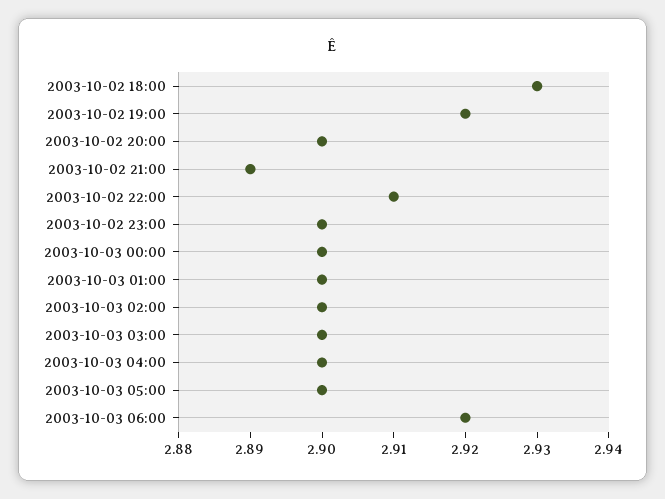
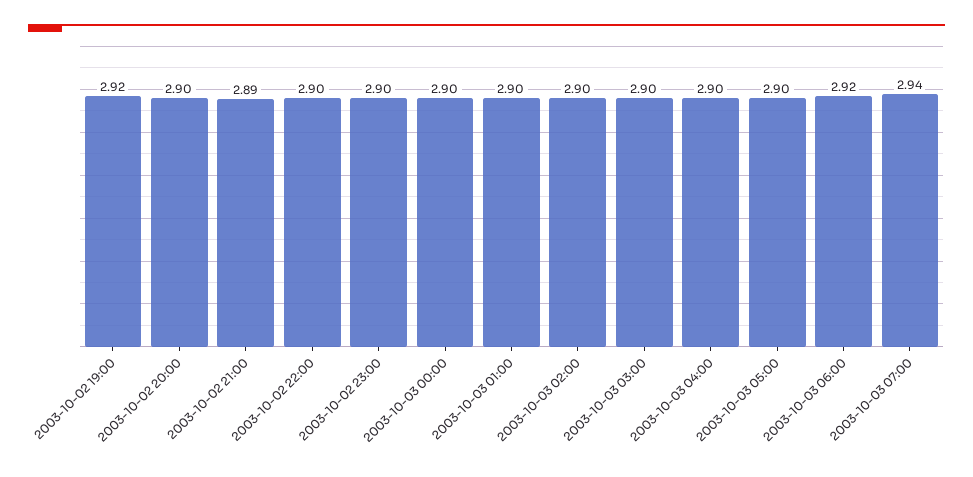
2003-10-02 18:00: 2.93 -> none
2003-10-02 22:00: 2.91 -> 2.9
2003-10-03 07:00: none -> 2.94

